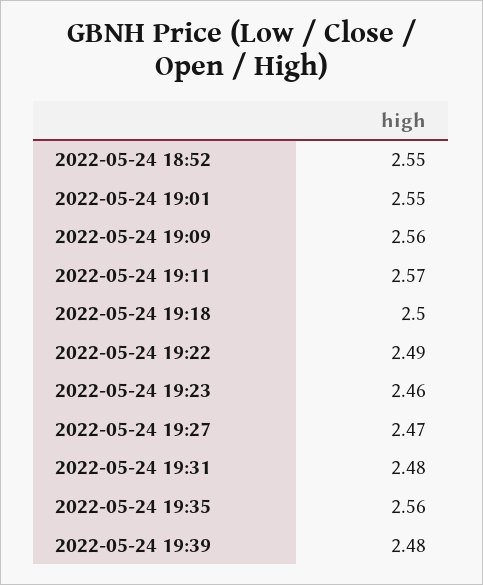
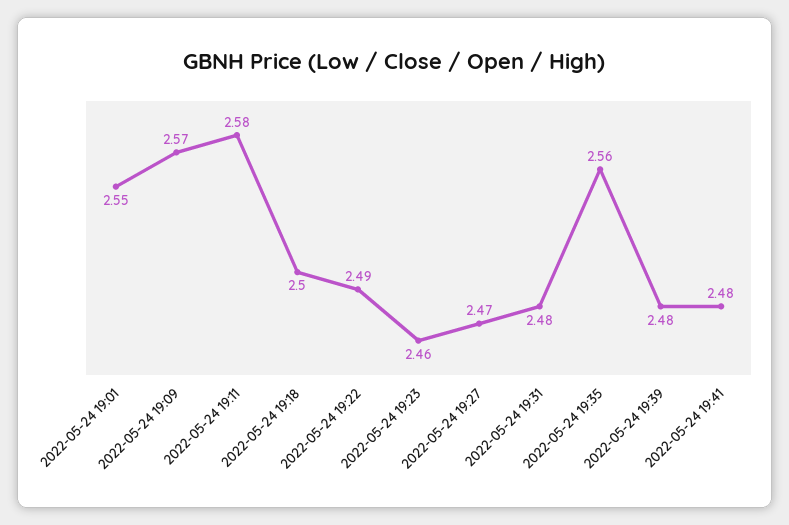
2022-05-24 18:52: 2.55 -> none
2022-05-24 19:09: 2.56 -> 2.57
2022-05-24 19:11: 2.57 -> 2.58
2022-05-24 19:41: none -> 2.48

